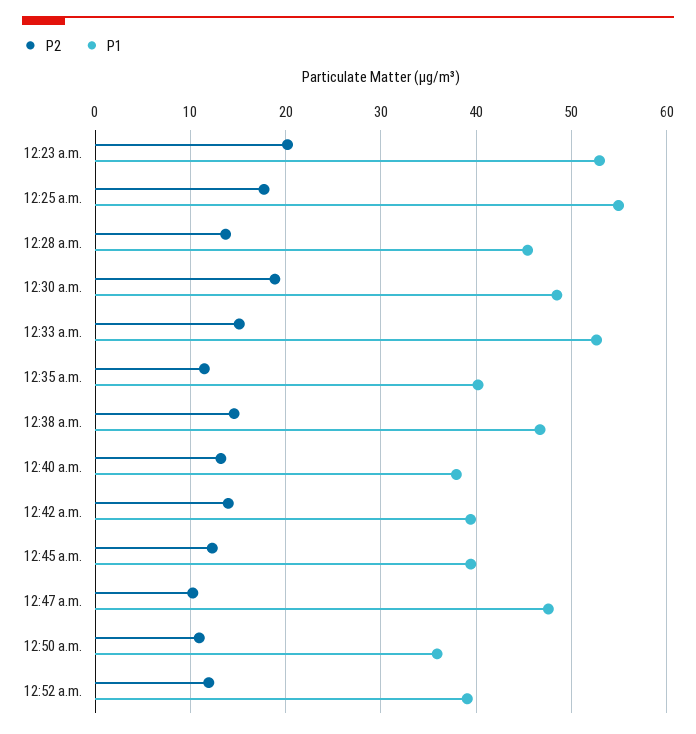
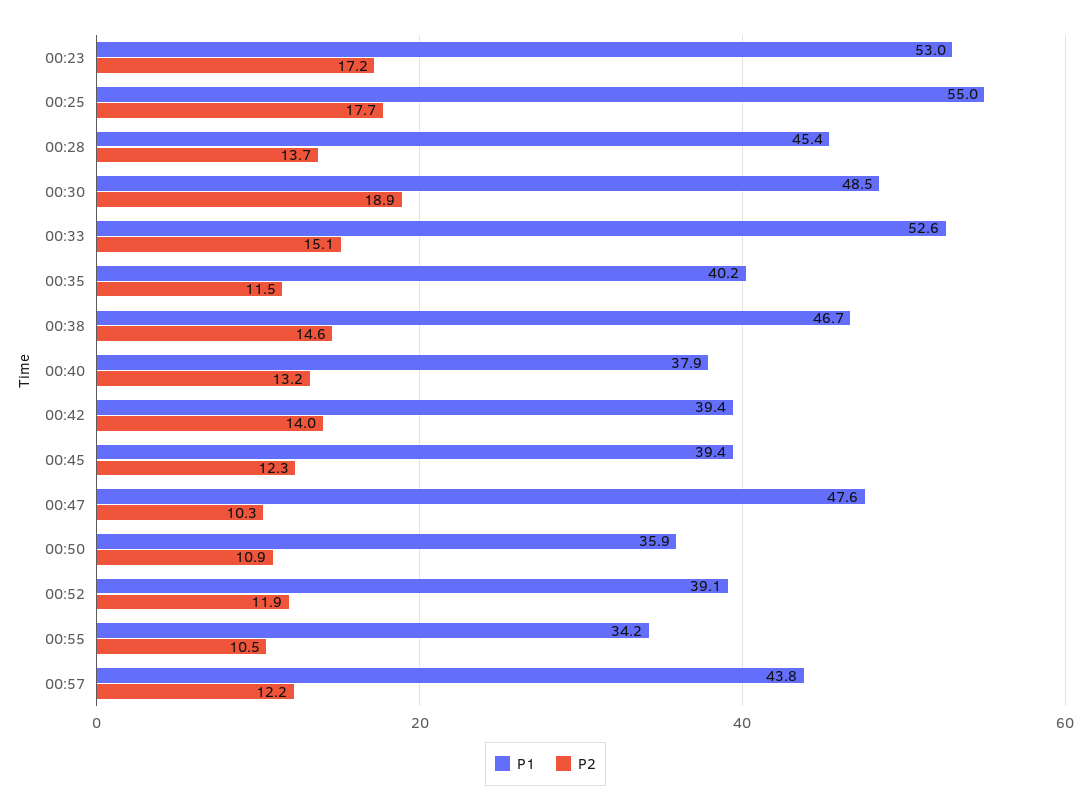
P2, 12:23 a.m.: 20 -> 17.2
P1, 00:55: none -> 34.2
P2, 00:55: none -> 10.5
P1, 00:57: none -> 43.8
P2, 00:57: none -> 12.2

